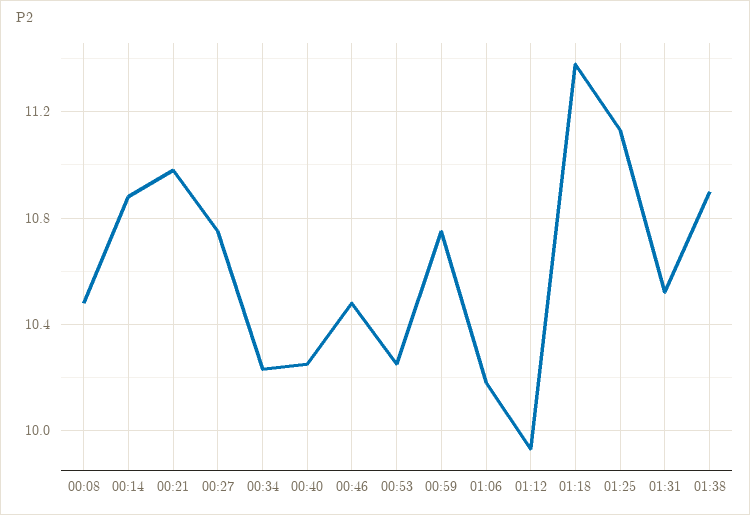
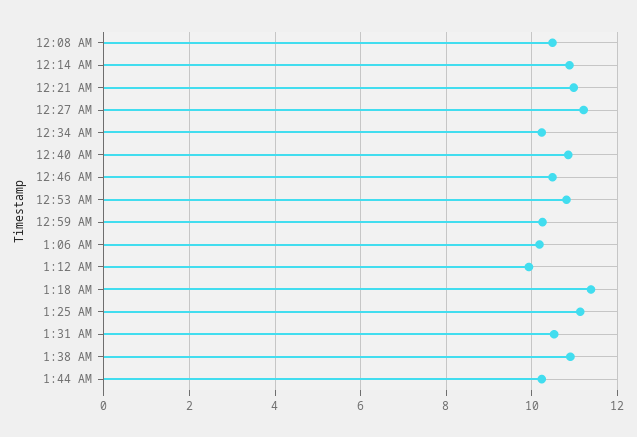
00:27: 10.75 -> 11.2
00:40: 10.25 -> 10.8
00:53: 10.25 -> 10.8
00:59: 10.75 -> 10.2
1:44 AM: none -> 10.2

